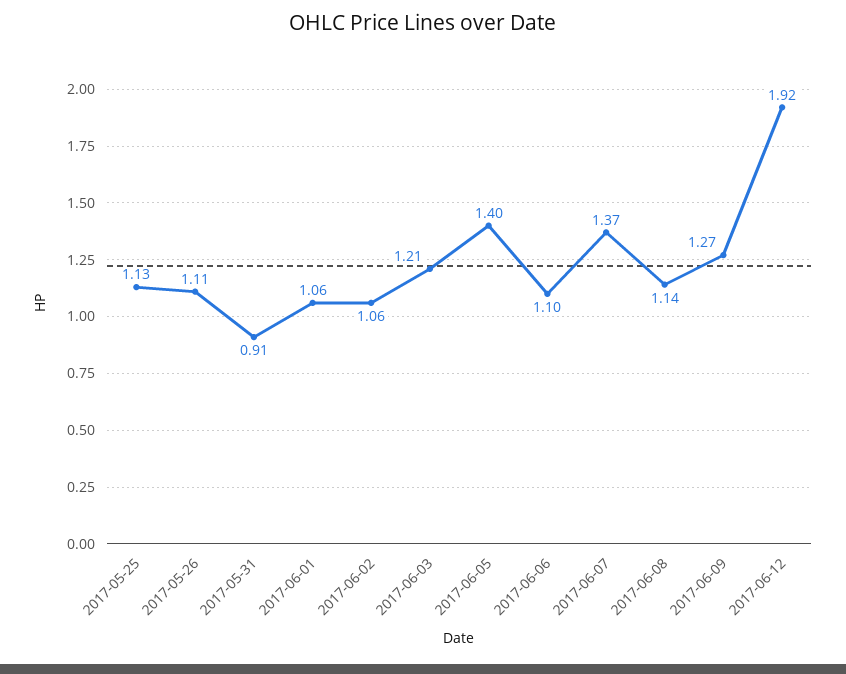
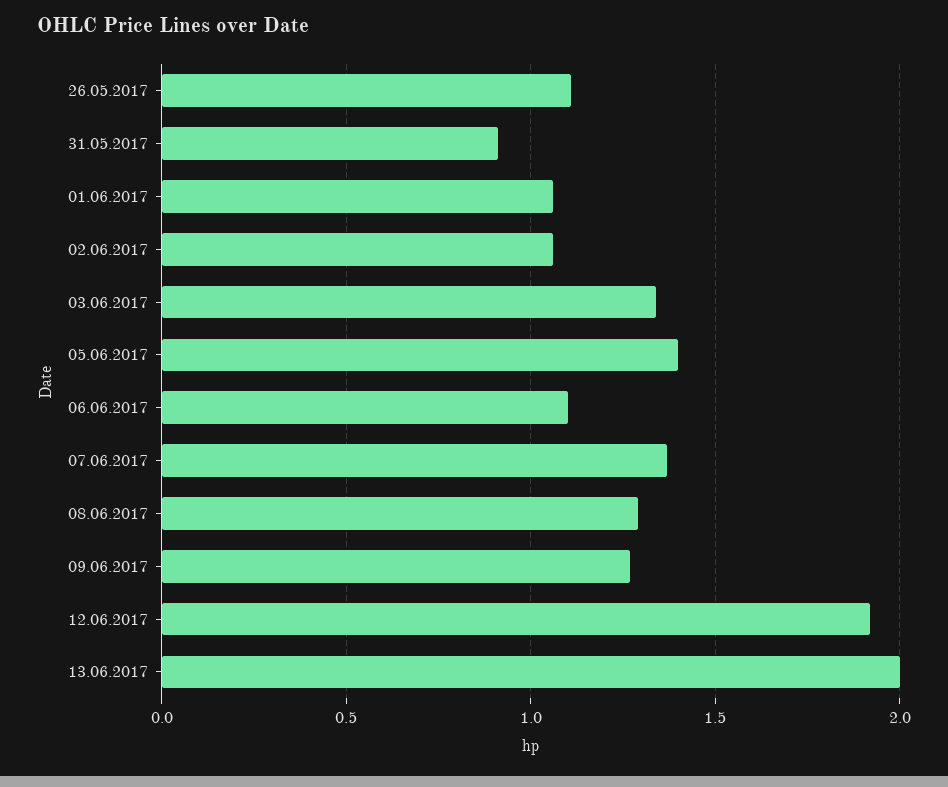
2017-05-25: 1.13 -> none
2017-06-03: 1.21 -> 1.35
2017-06-08: 1.14 -> 1.3
13.06.2017: none -> 2

